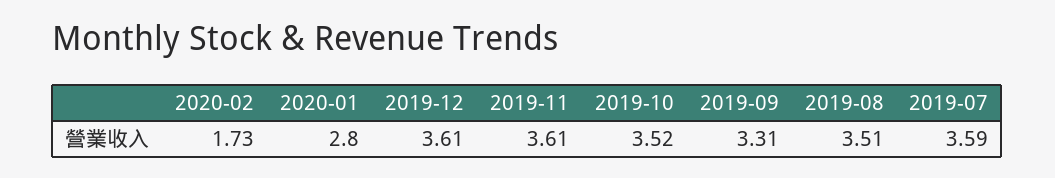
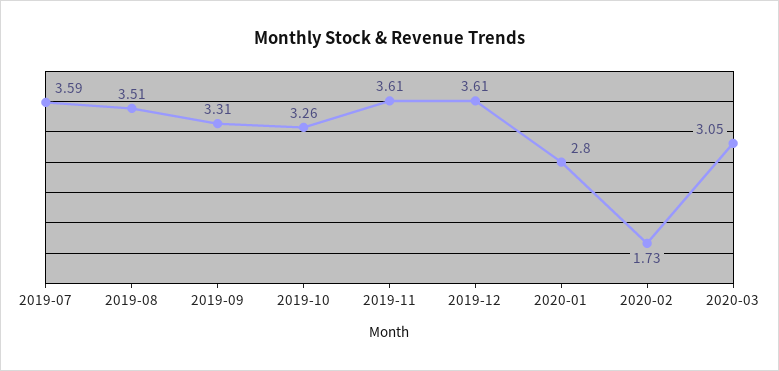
2019-10: 3.52 -> 3.26
2020-03: none -> 3.05

